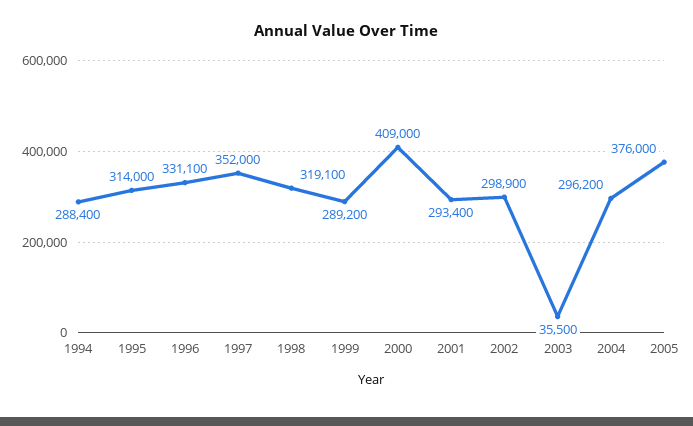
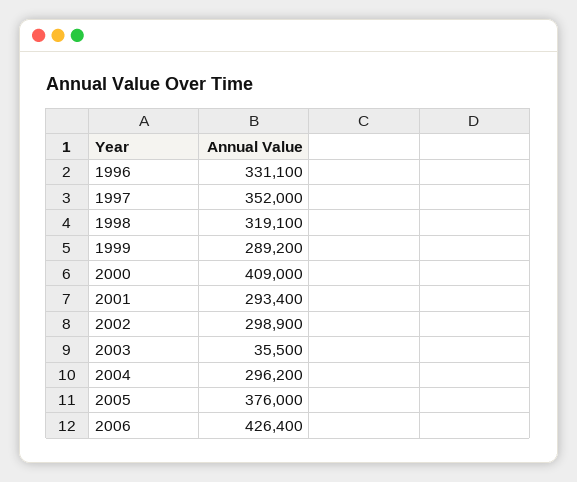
1994: 288400 -> none
1995: 314000 -> none
2006: none -> 426400

